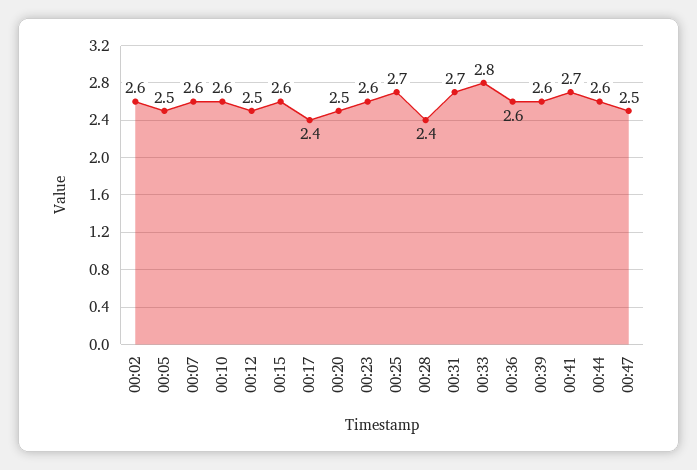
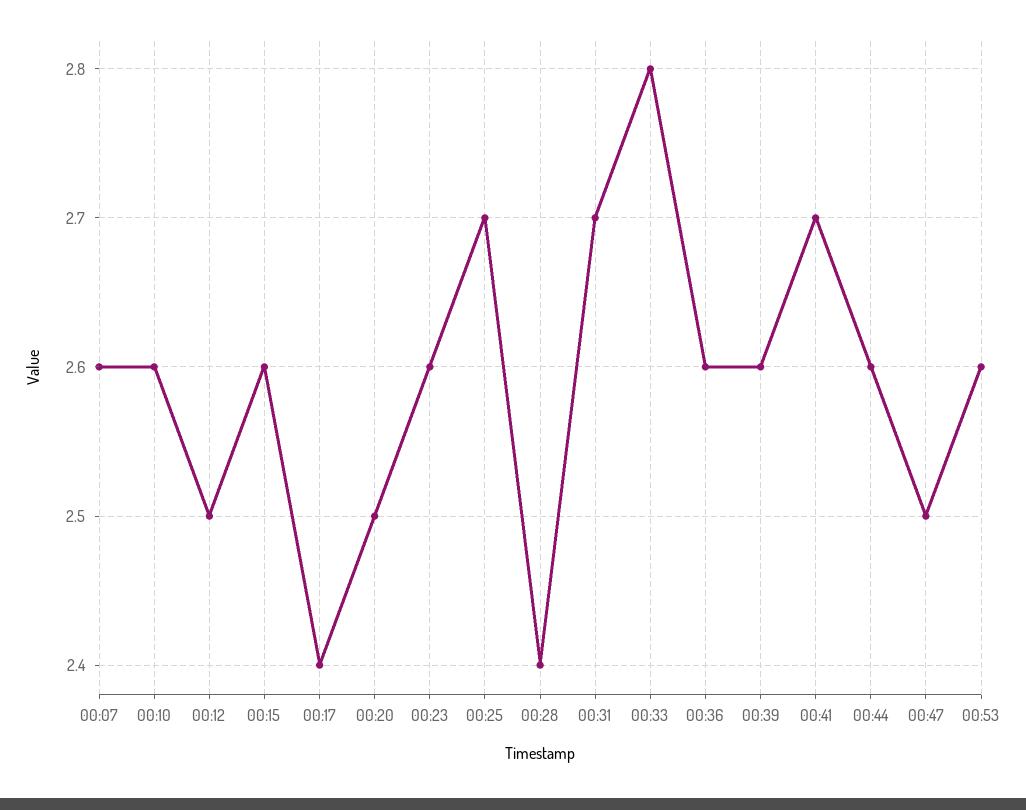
00:02: 2.6 -> none
00:05: 2.5 -> none
00:53: none -> 2.6

